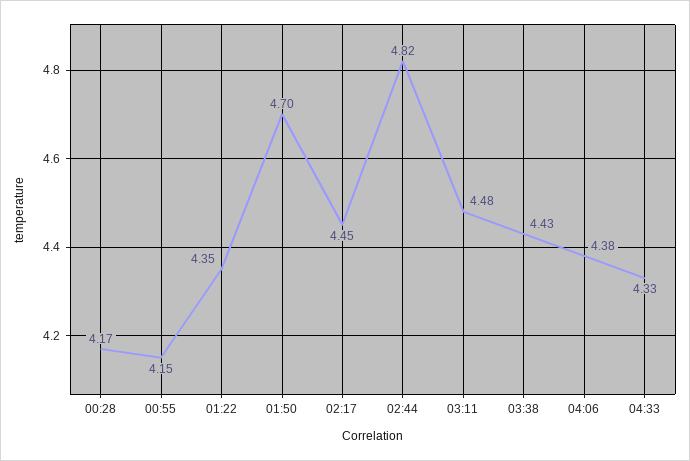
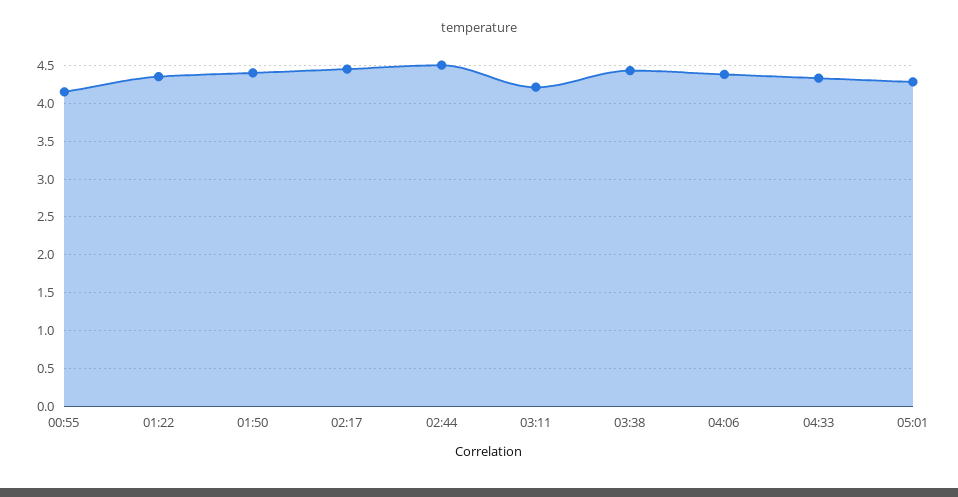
00:28: 4.17 -> none
01:50: 4.7 -> 4.4
02:44: 4.82 -> 4.5
03:11: 4.48 -> 4.2
05:01: none -> 4.3

